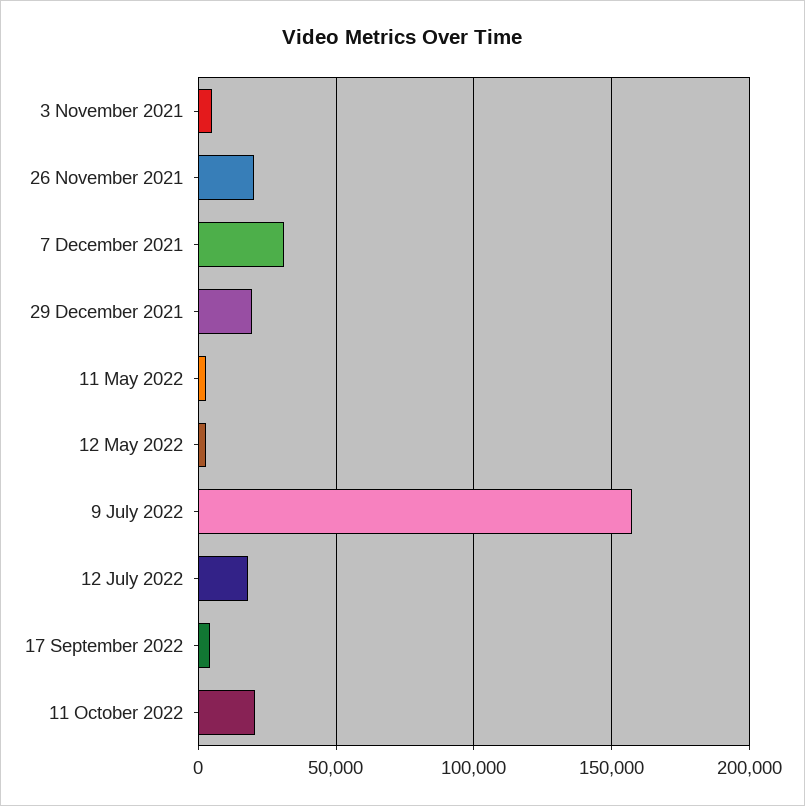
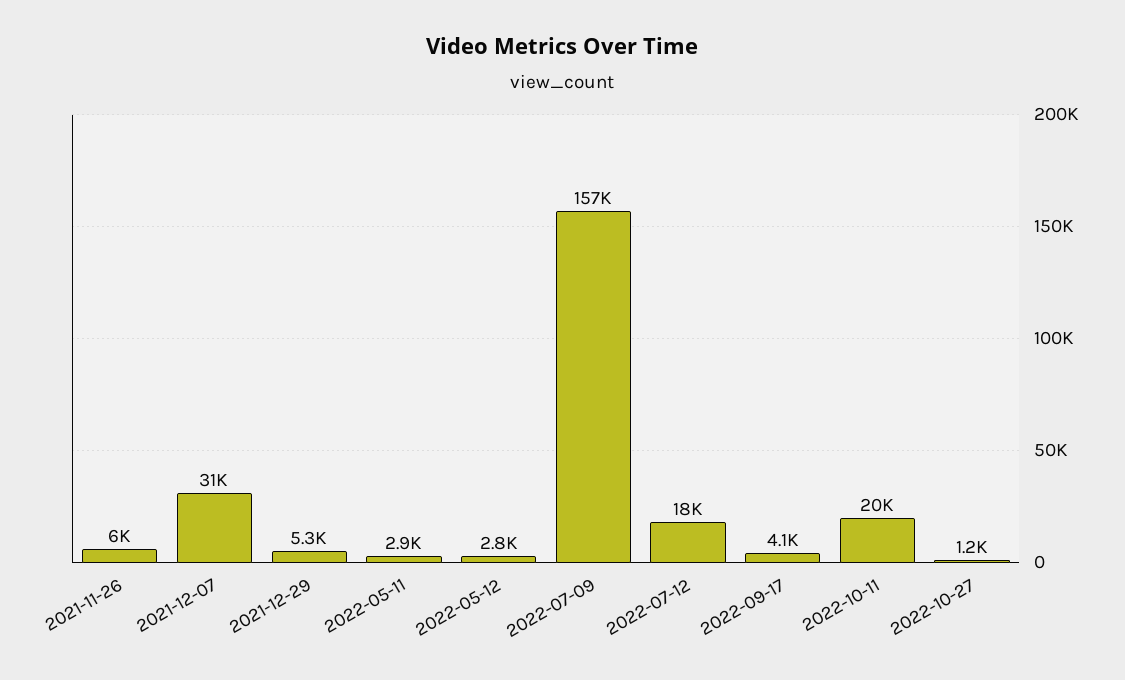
3 November 2021: 5000 -> none
26 November 2021: 20000 -> 6000
29 December 2021: 20000 -> 5300
2022-10-27: none -> 1200

